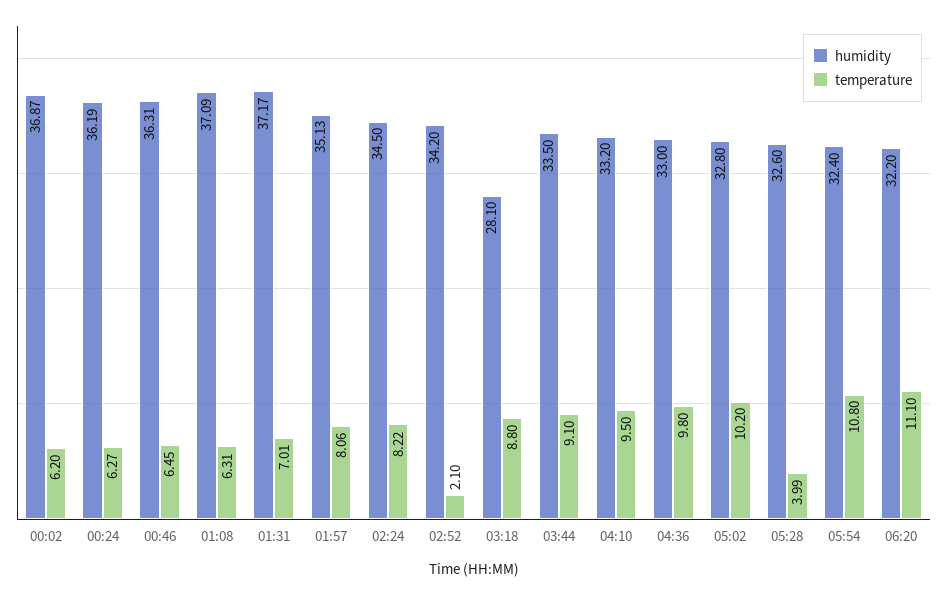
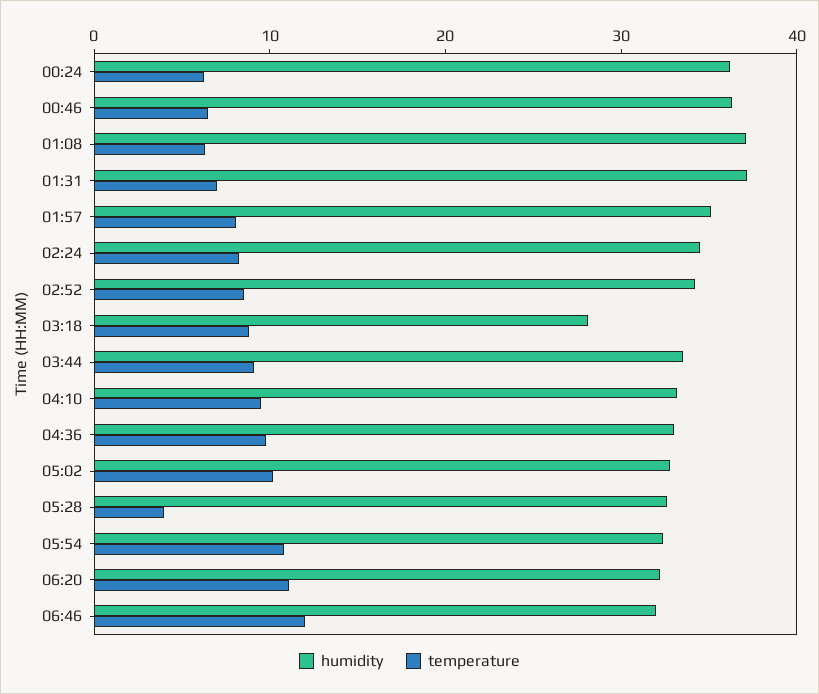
humidity, 00:02: 36.87 -> none
temperature, 00:02: 6.2 -> none
temperature, 02:52: 2.1 -> 8
humidity, 06:46: none -> 32
temperature, 06:46: none -> 12

